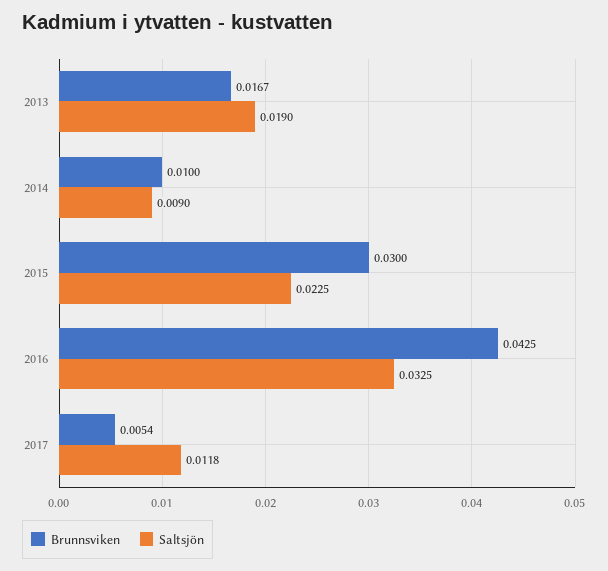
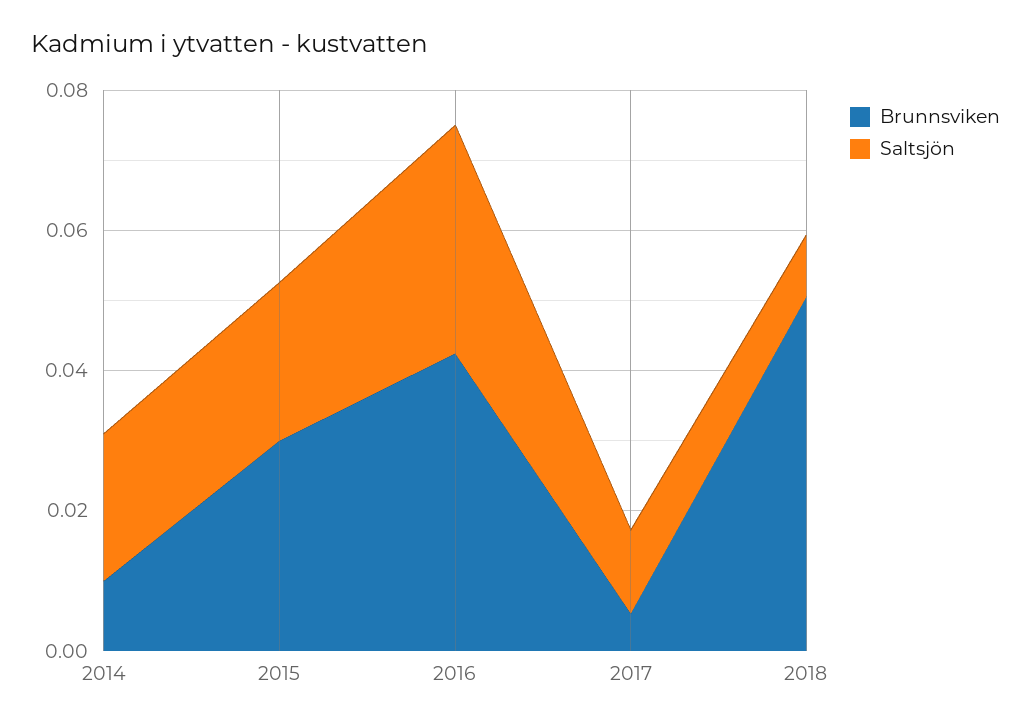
Brunnsviken, 2013: 0.0167 -> none
Saltsjön, 2013: 0.019 -> none
Saltsjön, 2014: 0.009 -> 0.02
Brunnsviken, 2018: none -> 0.05
Saltsjön, 2018: none -> 0.01

